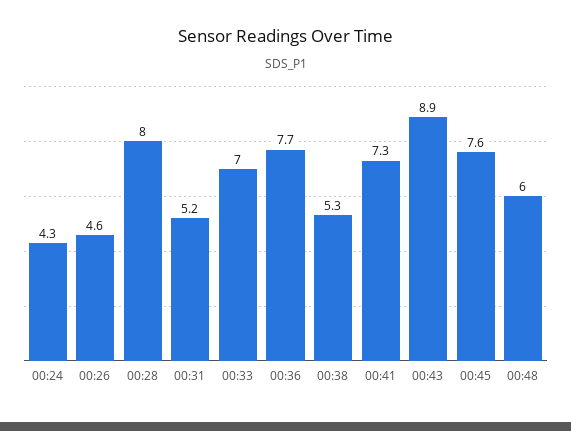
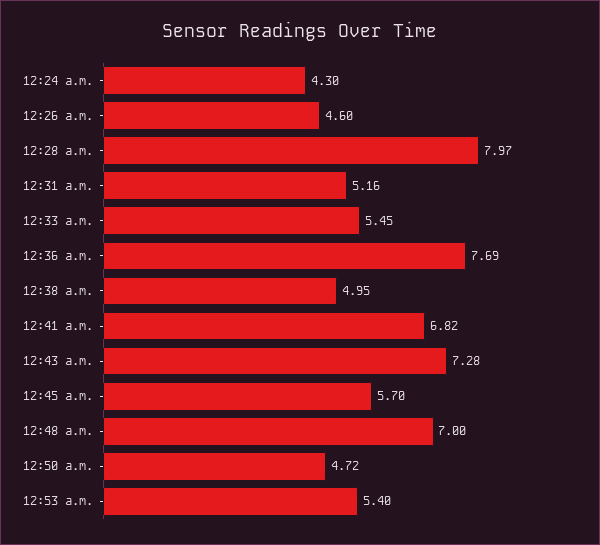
00:33: 7 -> 5.45
00:38: 5.3 -> 4.95
00:41: 7.3 -> 6.82
00:43: 8.9 -> 7.28
00:45: 7.6 -> 5.7
00:48: 6 -> 7
12:50 a.m.: none -> 4.72
12:53 a.m.: none -> 5.4

